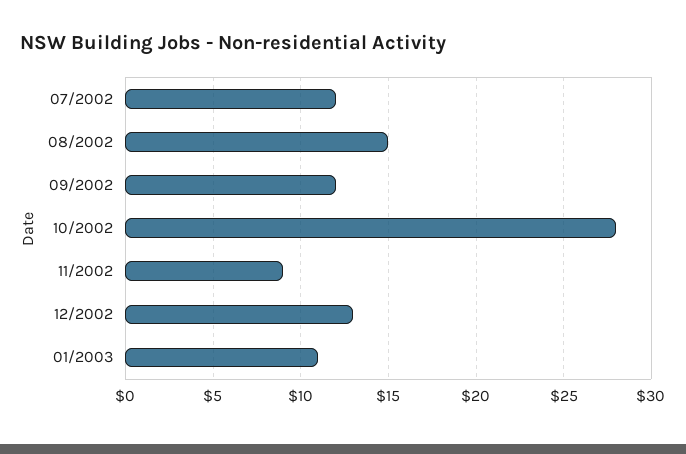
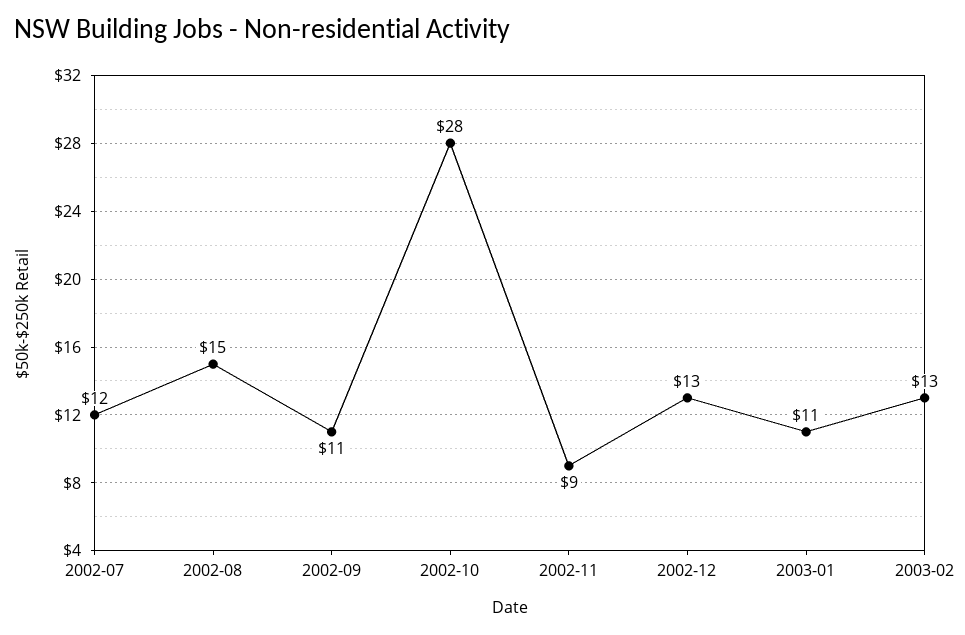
09/2002: 12 -> 11
2003-02: none -> 13

